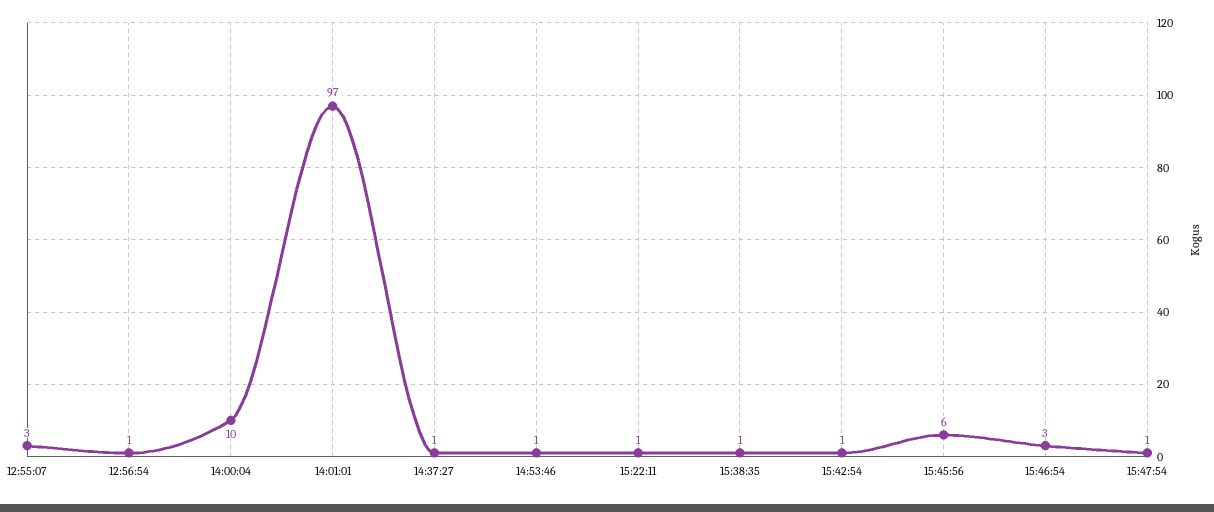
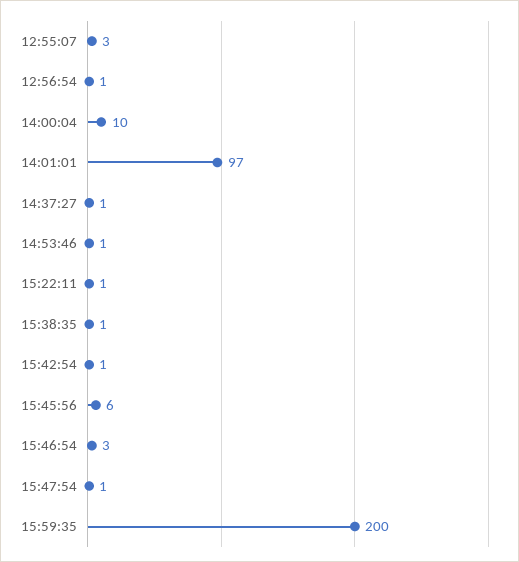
15:59:35: none -> 200

